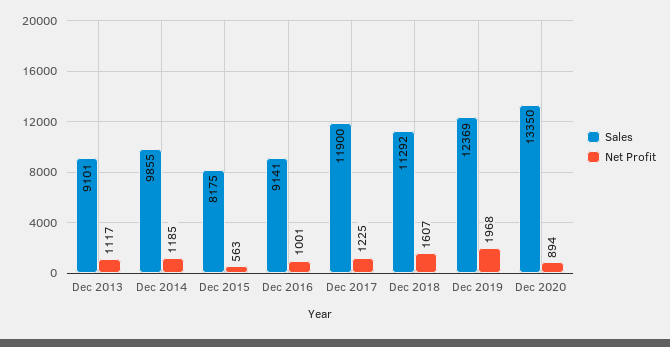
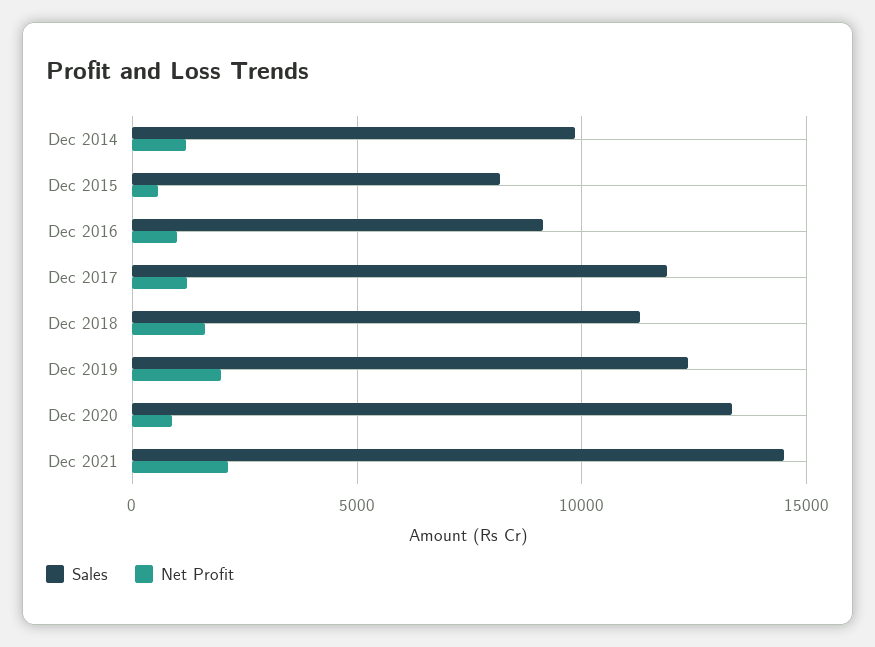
Sales, Dec 2013: 9101 -> none
Net Profit, Dec 2013: 1117 -> none
Sales, Dec 2021: none -> 14500
Net Profit, Dec 2021: none -> 2000

